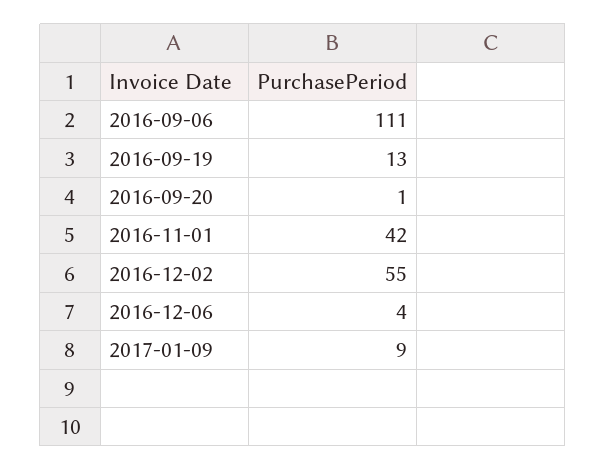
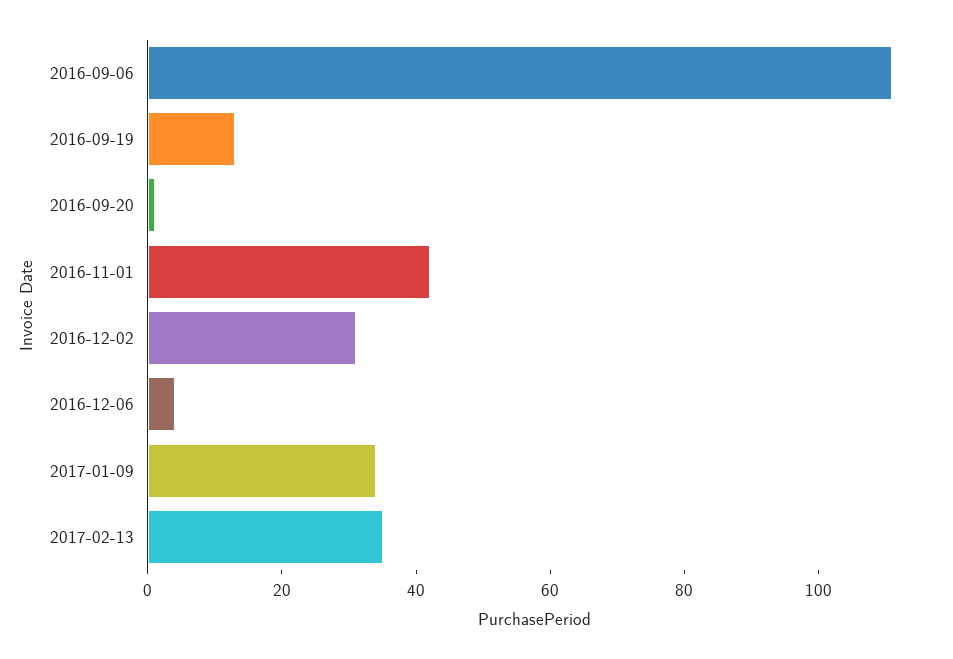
2016-12-02: 55 -> 30
2017-01-09: 9 -> 35
2017-02-13: none -> 35

